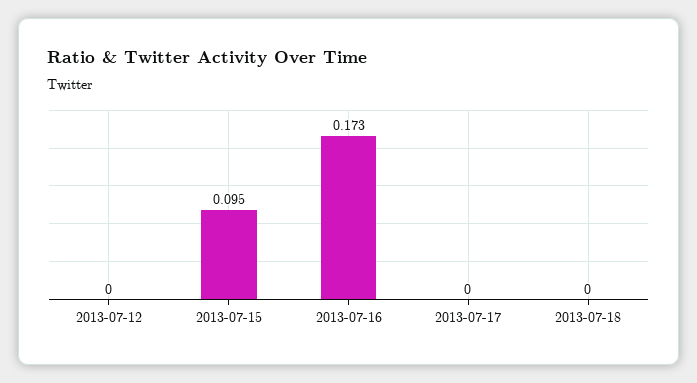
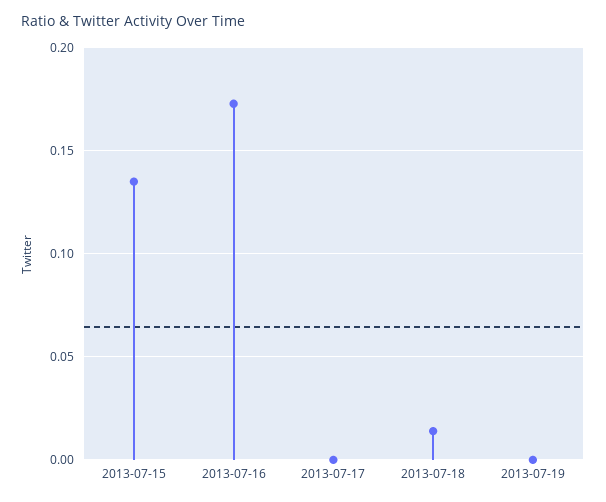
2013-07-12: 0 -> none
2013-07-15: 0.095 -> 0.135
2013-07-18: 0 -> 0.015
2013-07-19: none -> 0

